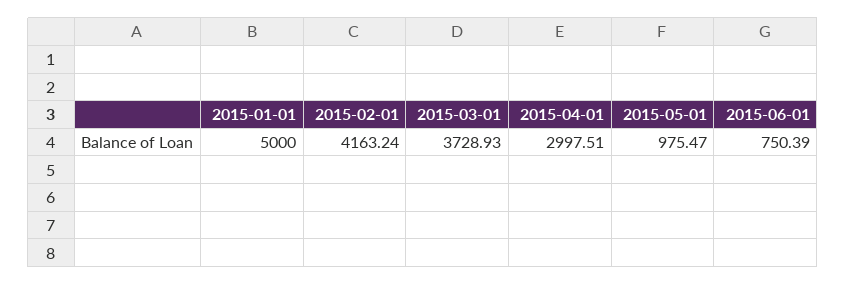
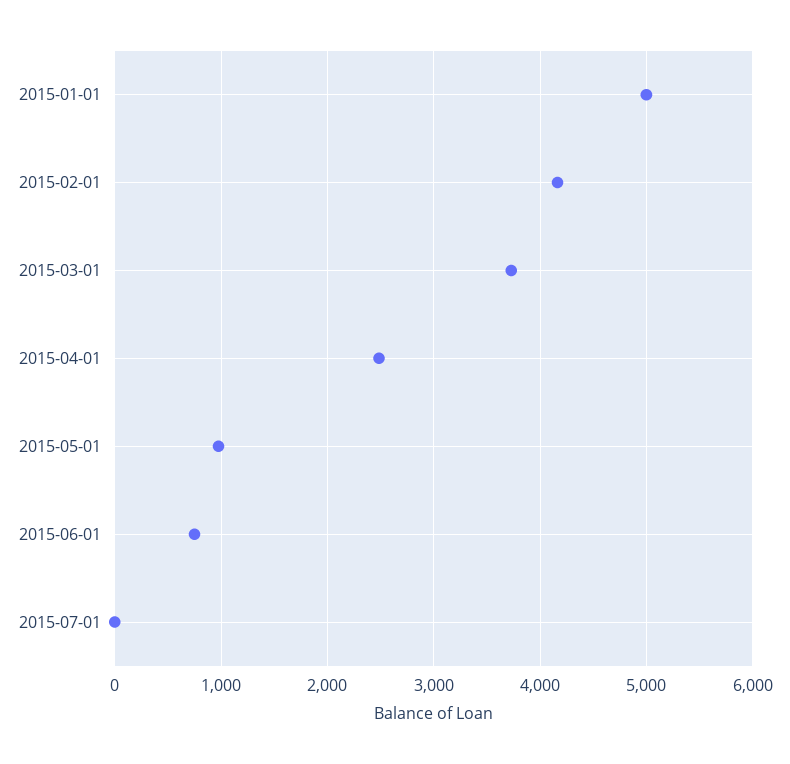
2015-04-01: 2997.51 -> 2500
2015-07-01: none -> 0

